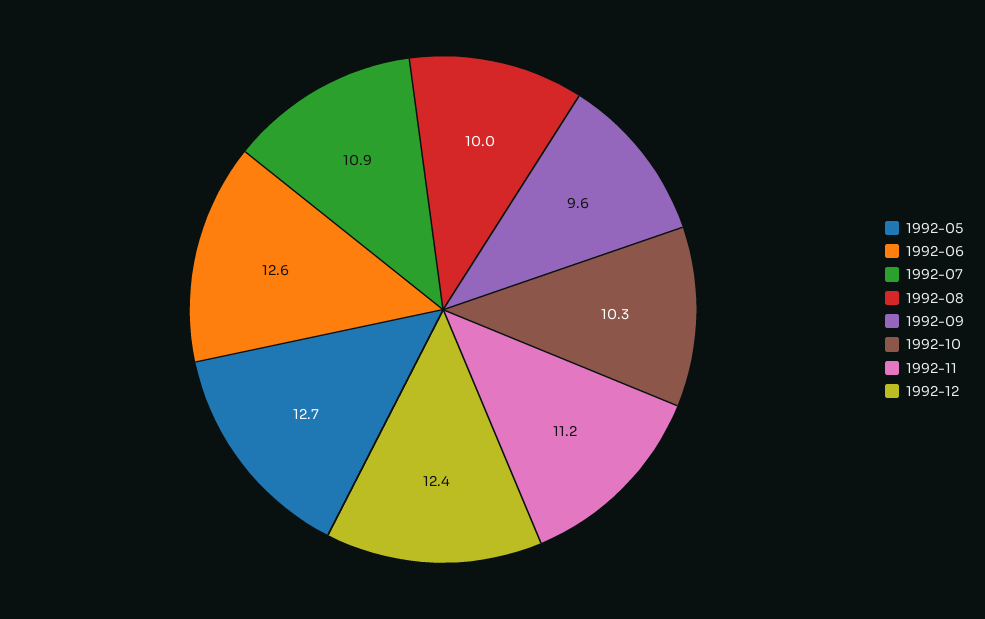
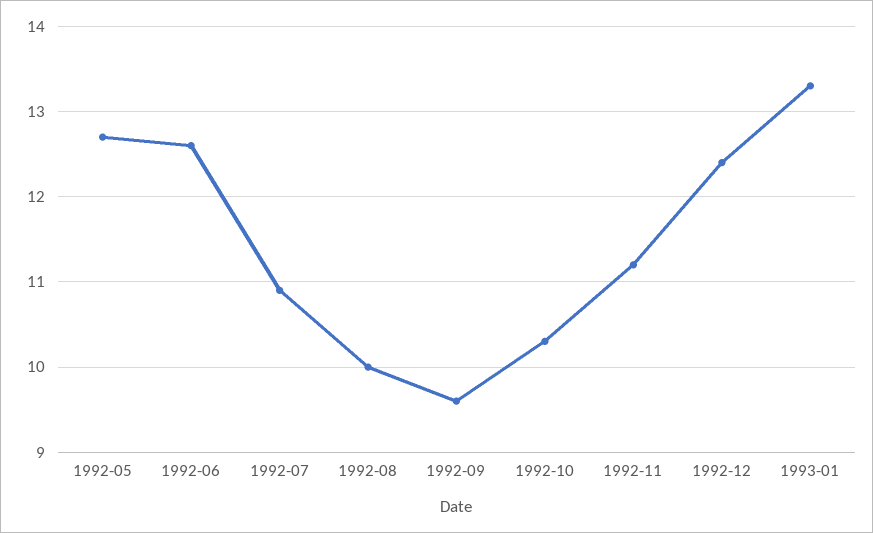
1993-01: none -> 13.3

